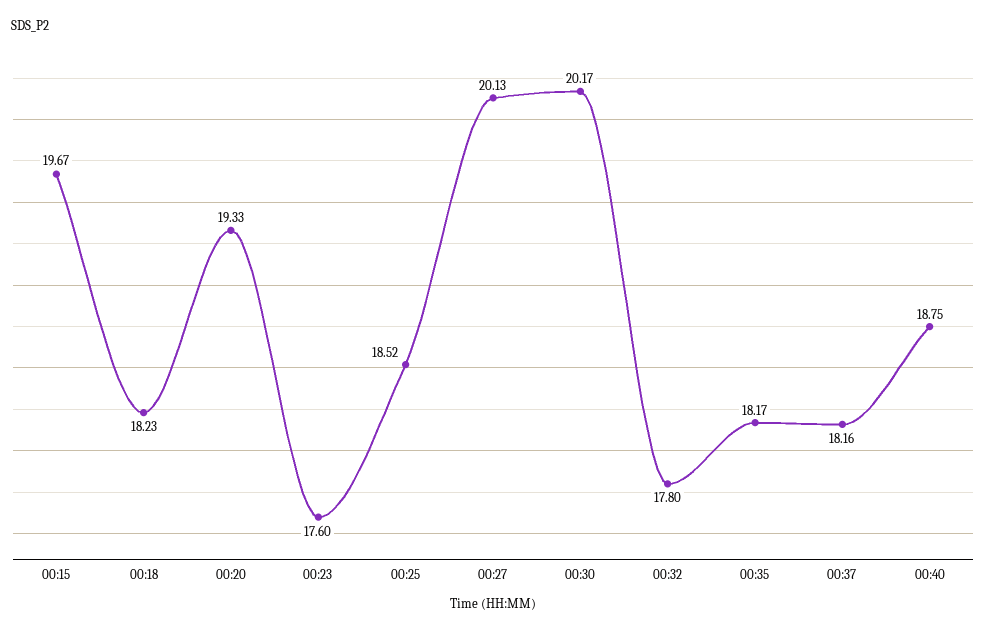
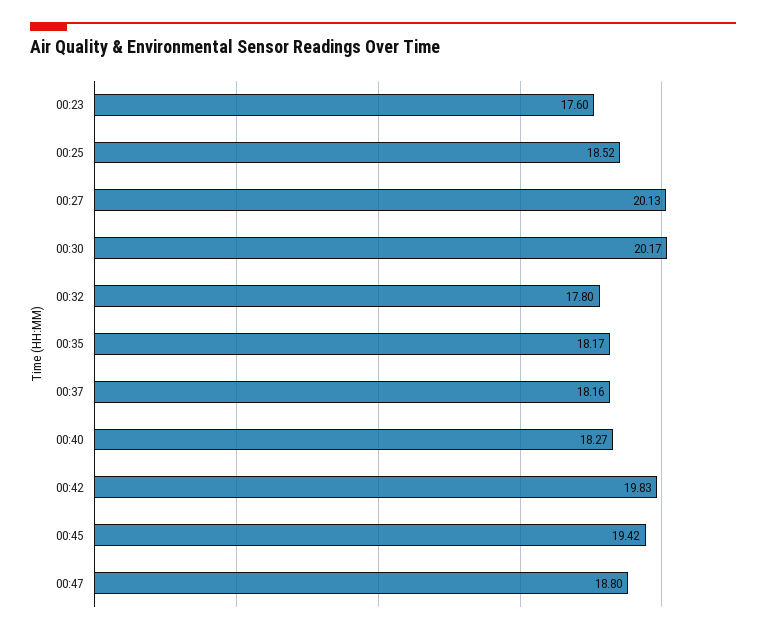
00:15: 19.67 -> none
00:18: 18.23 -> none
00:20: 19.33 -> none
00:40: 18.75 -> 18.27
00:42: none -> 19.83
00:45: none -> 19.42
00:47: none -> 18.8

